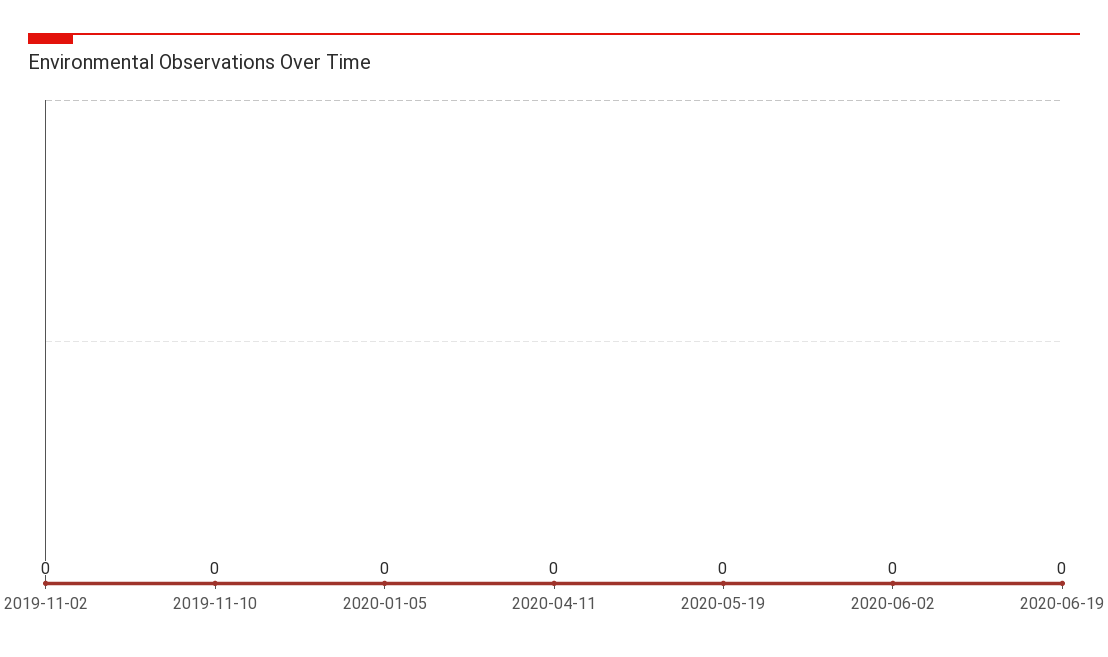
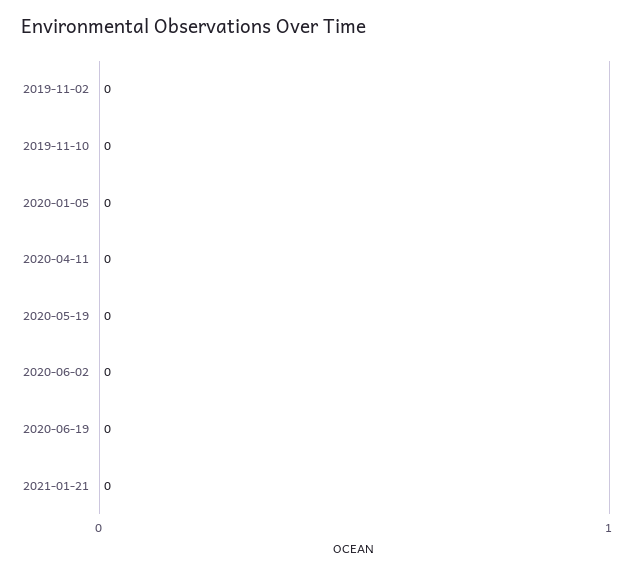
2021-01-21: none -> 0

